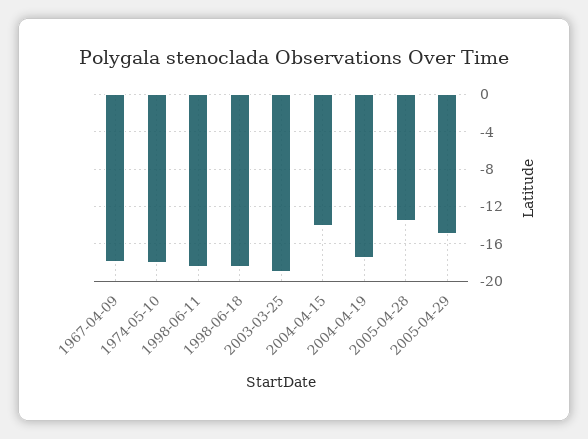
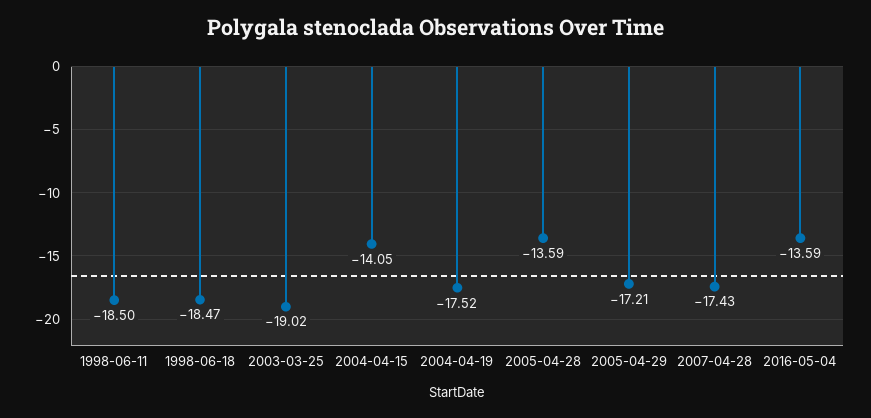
1967-04-09: -18 -> none
1974-05-10: -18 -> none
2005-04-29: -15 -> -17.21
2007-04-28: none -> -17.43
2016-05-04: none -> -13.59

